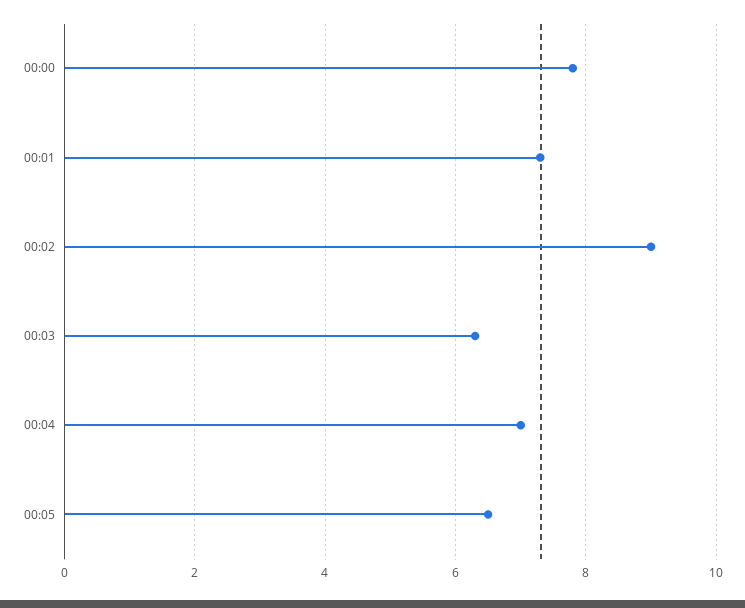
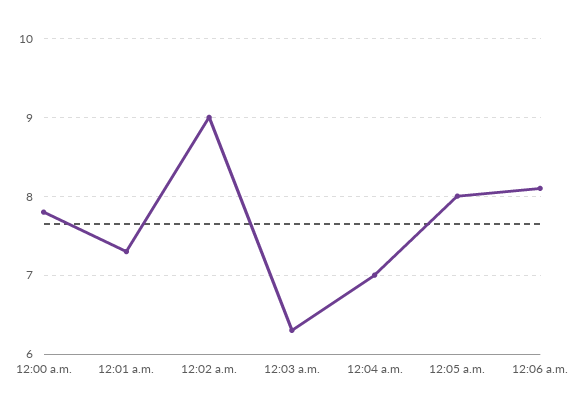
00:05: 6.5 -> 8
12:06 a.m.: none -> 8.1

